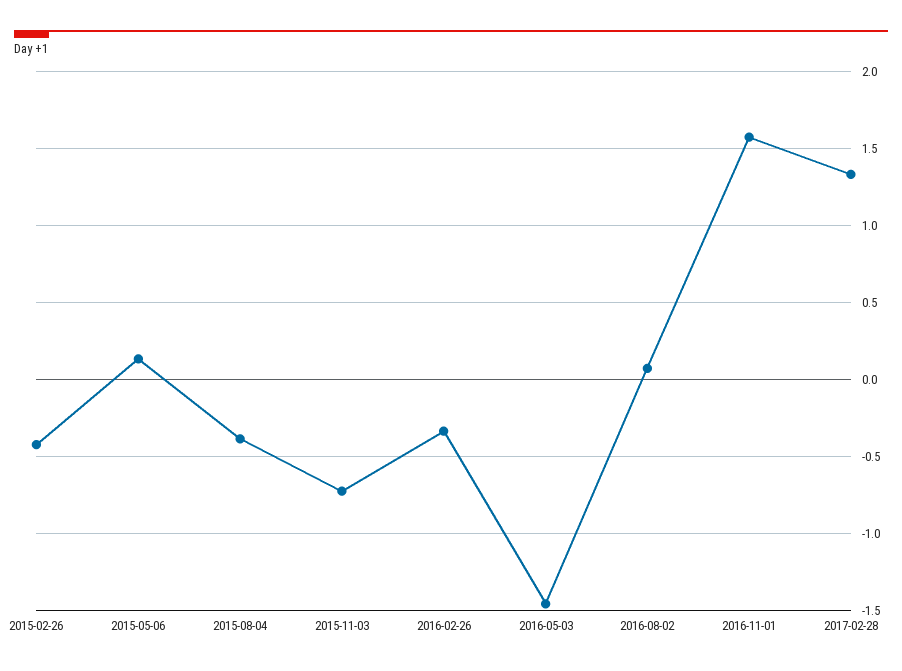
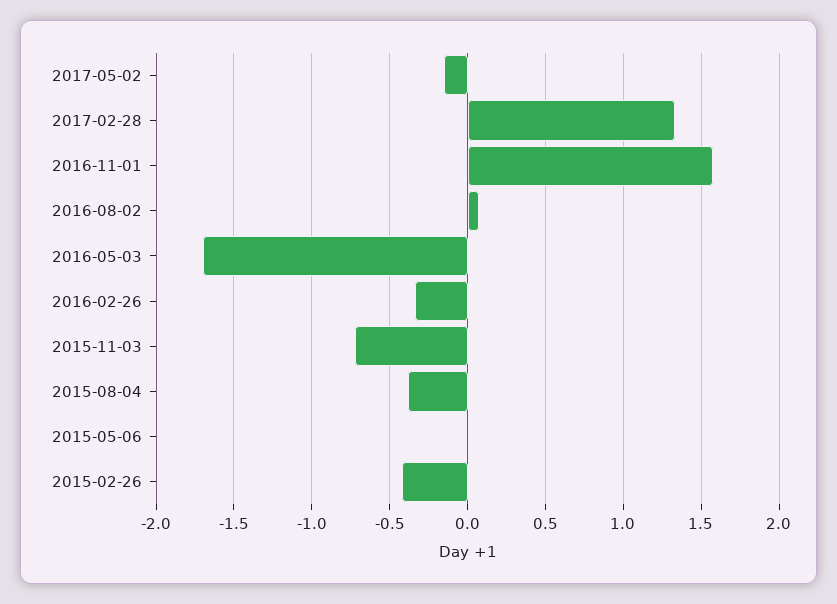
2015-05-06: 0.15 -> 0
2016-05-03: -1.45 -> -1.7
2017-05-02: none -> -0.15

